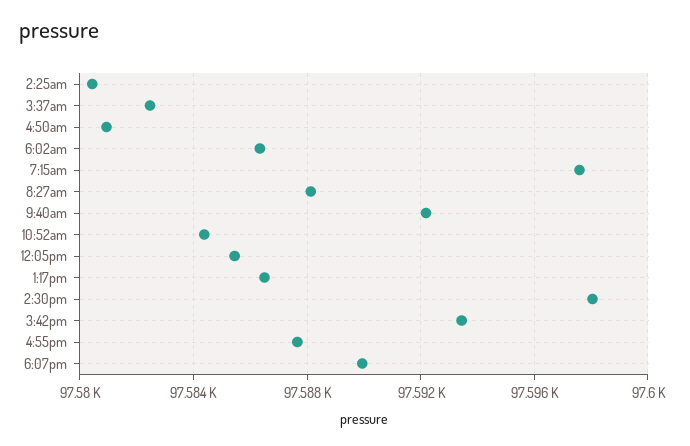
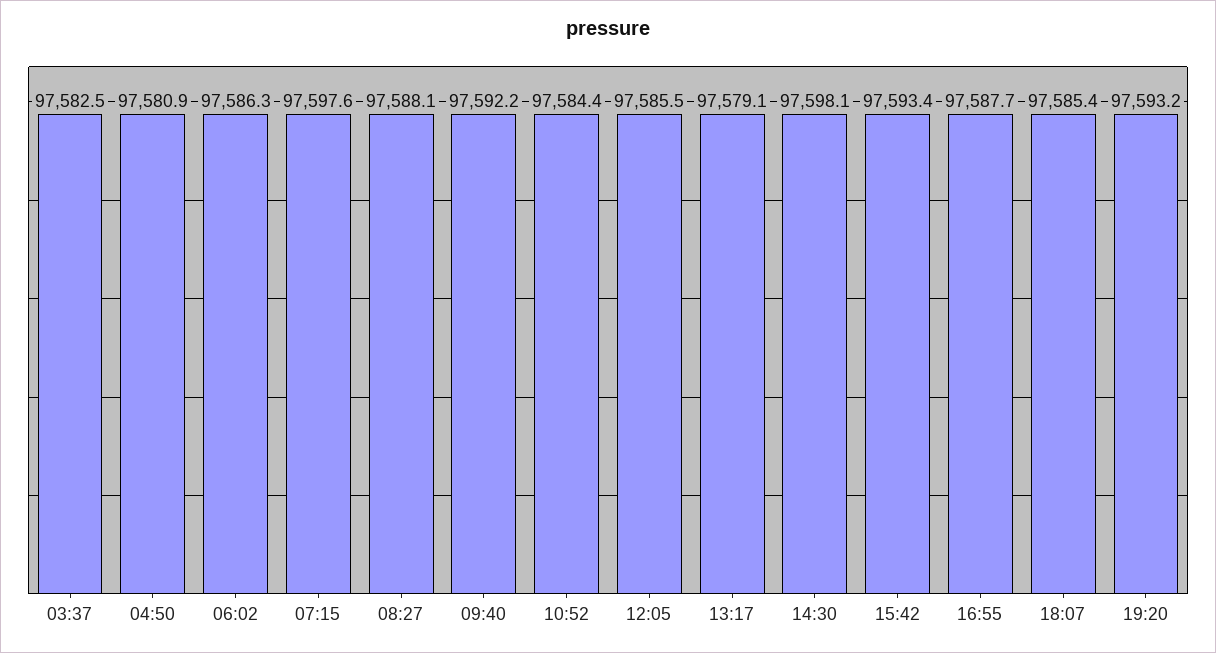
2:25am: 97580.5 -> none
1:17pm: 97586.5 -> 97579.1
6:07pm: 97590 -> 97585.4
19:20: none -> 97593.2

